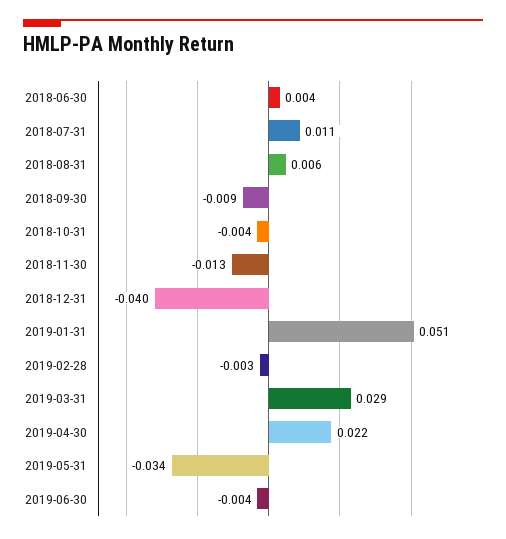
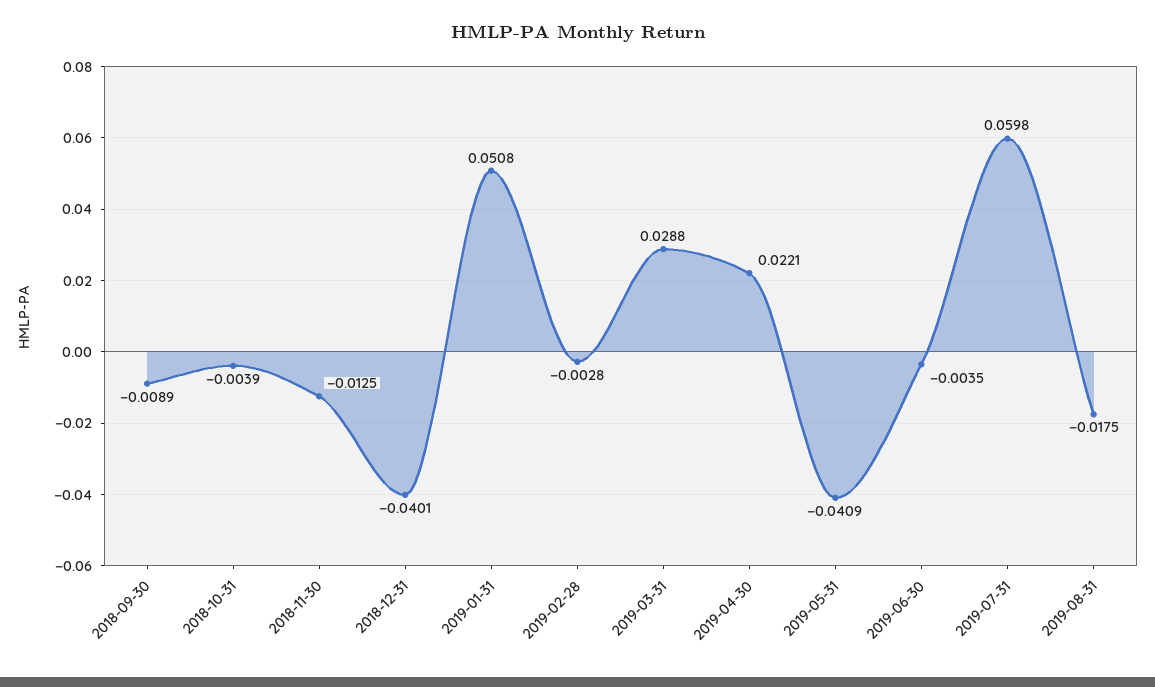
2018-06-30: 0.004 -> none
2018-07-31: 0.011 -> none
2018-08-31: 0.006 -> none
2019-05-31: -0.034 -> -0.0409
2019-07-31: none -> 0.0598
2019-08-31: none -> -0.0175

